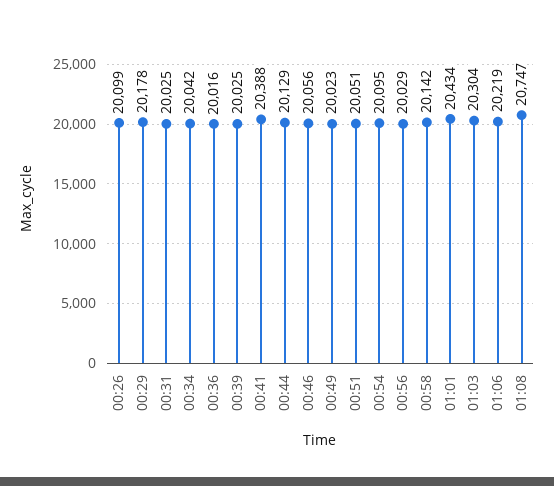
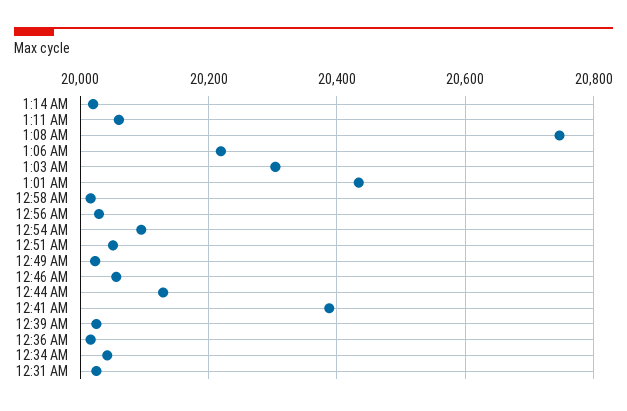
00:26: 20099 -> none
00:29: 20178 -> none
00:58: 20142 -> 20020
1:14 AM: none -> 20020
1:11 AM: none -> 20060

